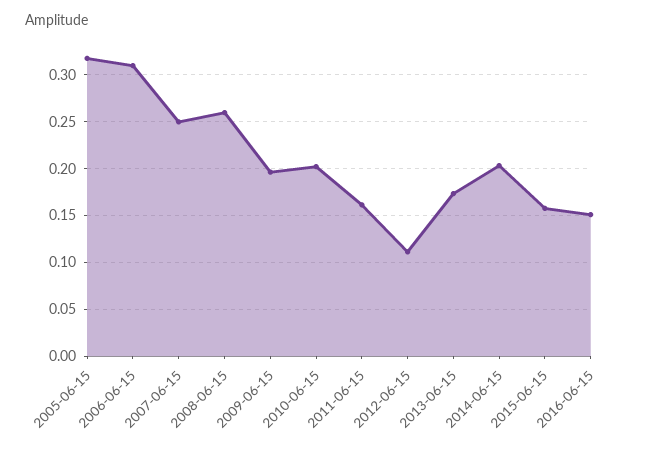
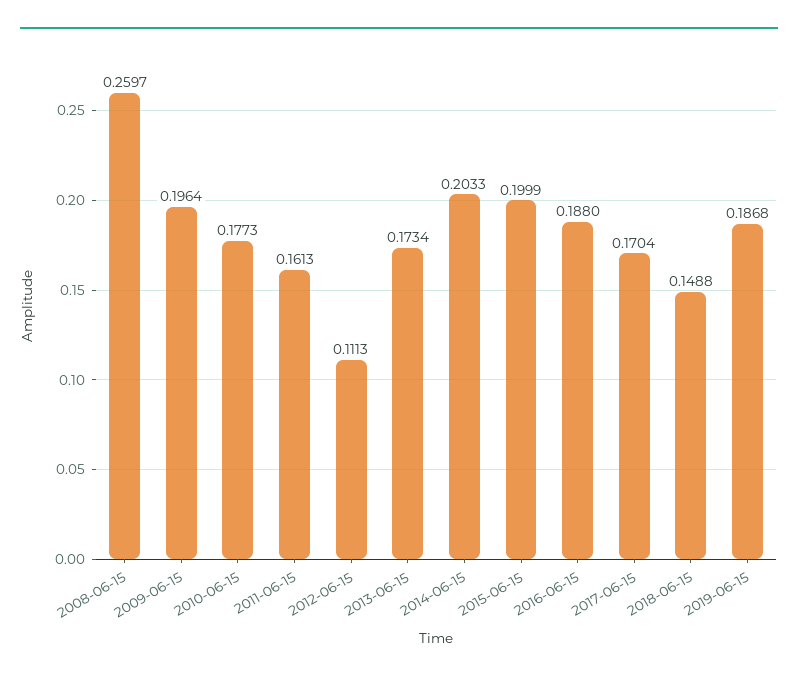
2005-06-15: 0.32 -> none
2006-06-15: 0.31 -> none
2007-06-15: 0.25 -> none
2010-06-15: 0.2 -> 0.1773
2015-06-15: 0.16 -> 0.1999
2016-06-15: 0.15 -> 0.188
2017-06-15: none -> 0.1704
2018-06-15: none -> 0.1488
2019-06-15: none -> 0.1868

